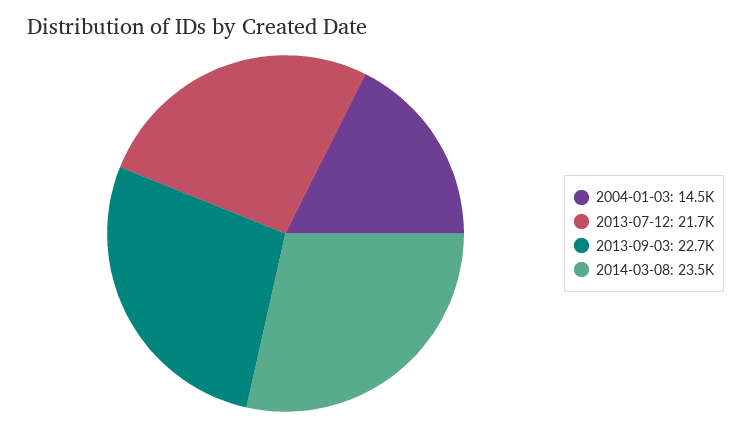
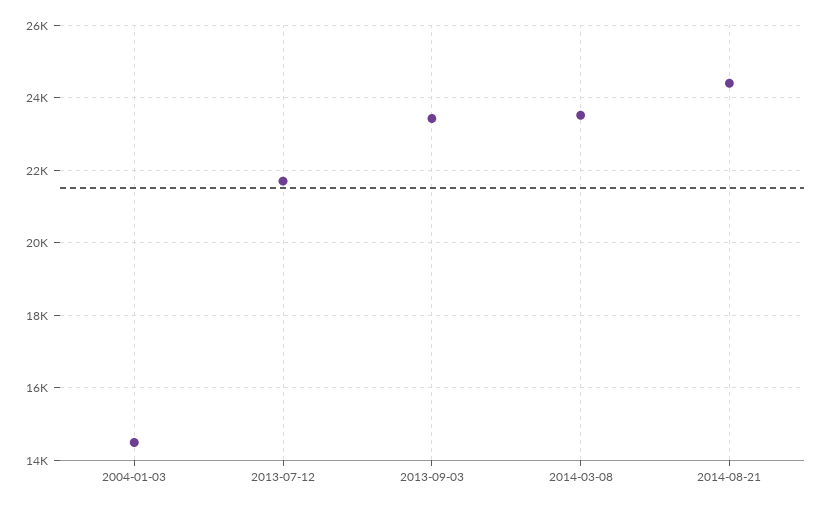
2013-09-03: 22700 -> 23400
2014-08-21: none -> 24400

